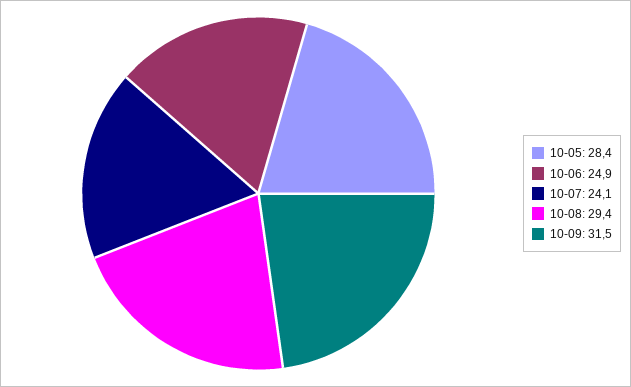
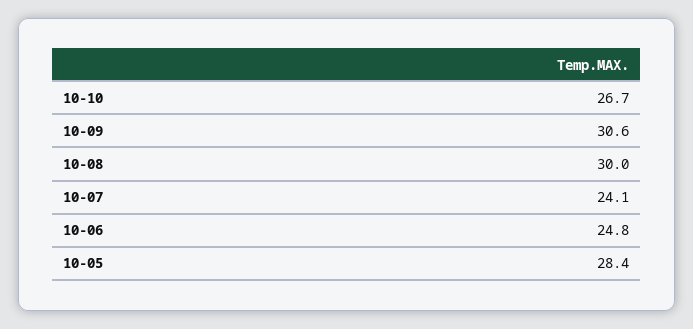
10-06: 24.9 -> 24.8
10-08: 29.4 -> 30
10-09: 31.5 -> 30.6
10-10: none -> 26.7

